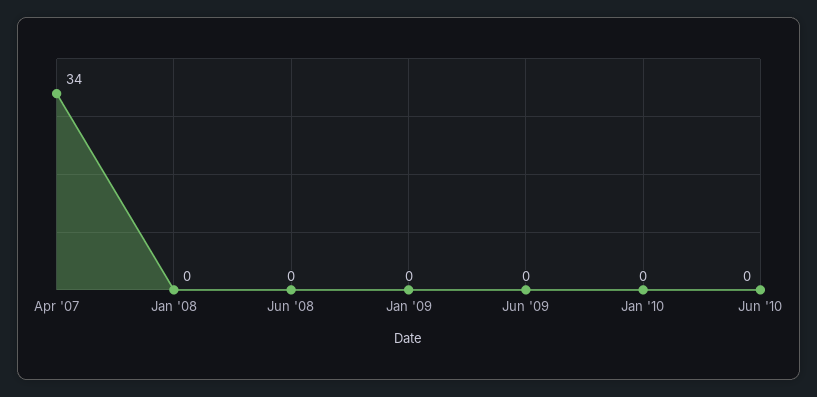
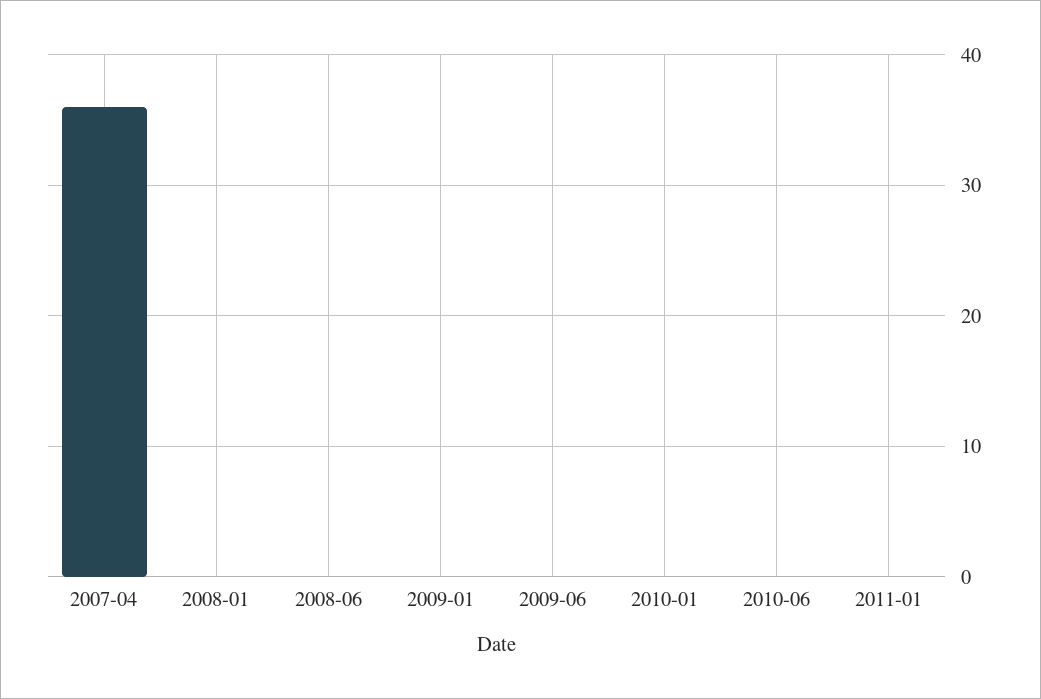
Apr '07: 34 -> 36
2011-01: none -> 0

